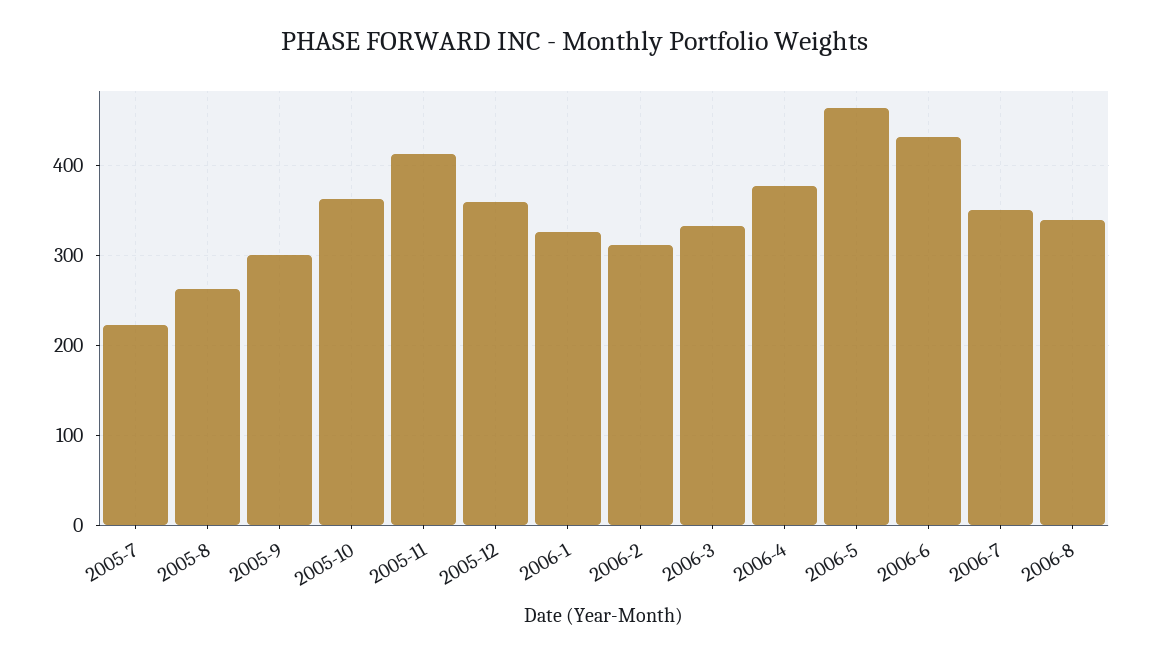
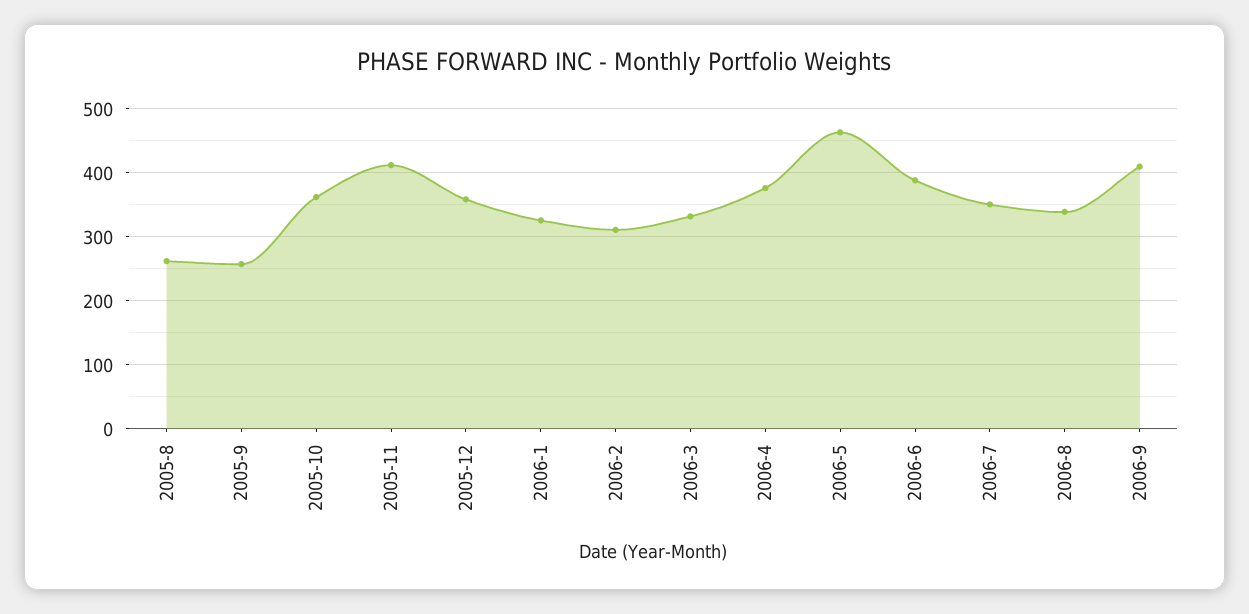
2005-7: 220 -> none
2005-9: 300 -> 260
2006-6: 430 -> 390
2006-9: none -> 410

